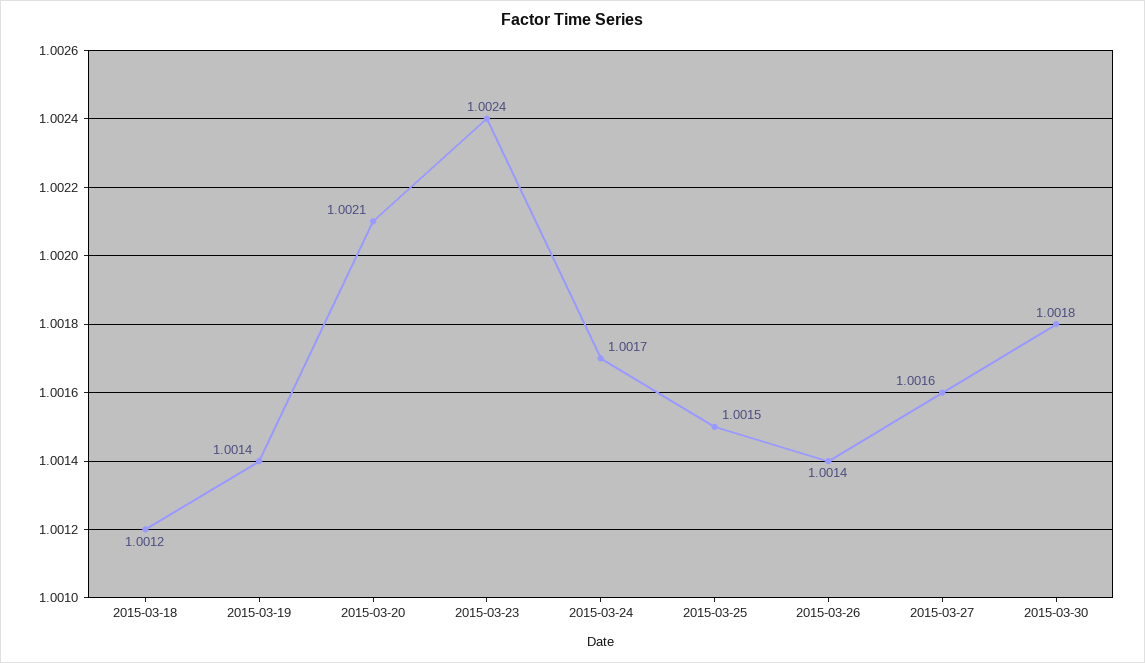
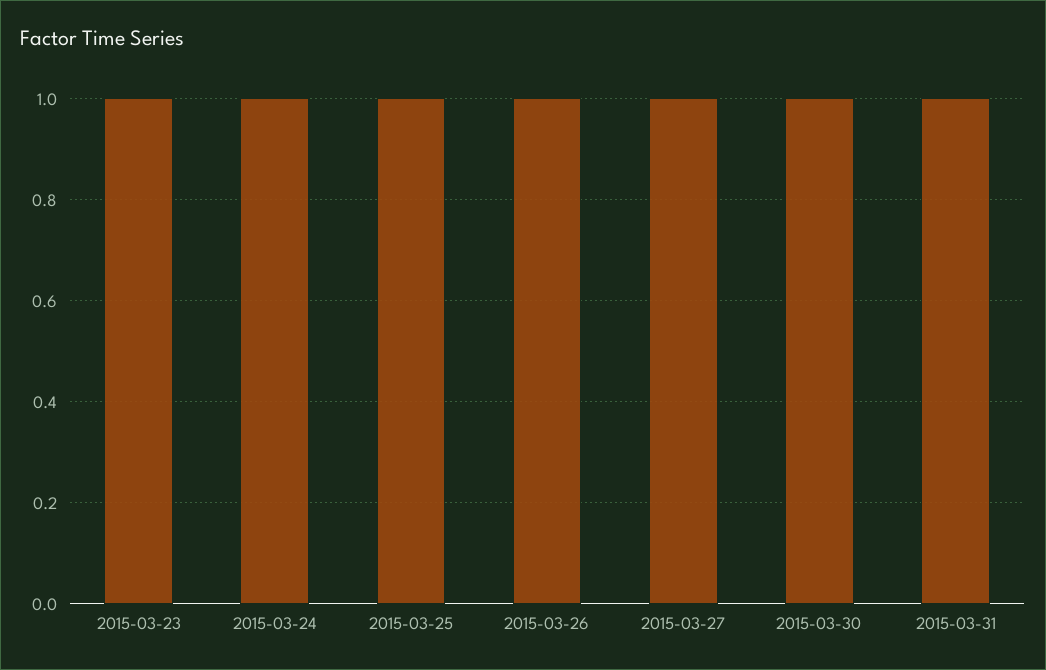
2015-03-18: 1.0012 -> none
2015-03-19: 1.0014 -> none
2015-03-20: 1.0021 -> none
2015-03-31: none -> 1

